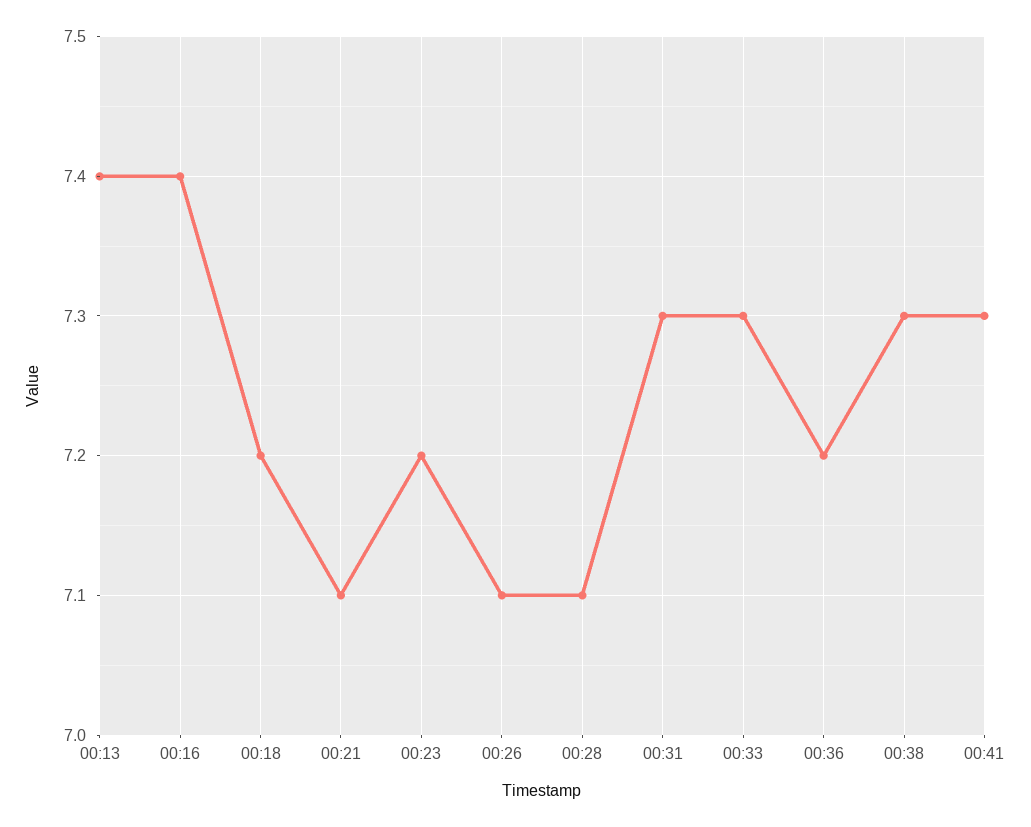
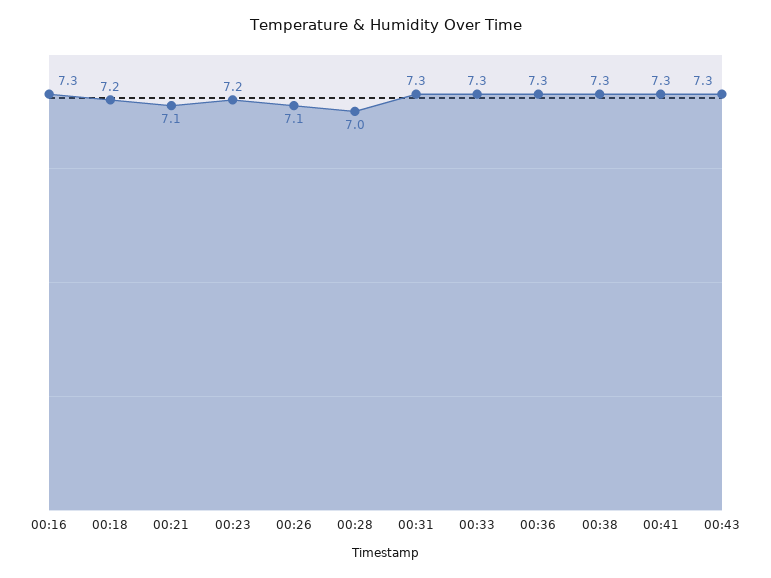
00:13: 7.4 -> none
00:16: 7.4 -> 7.3
00:28: 7.1 -> 7
00:36: 7.2 -> 7.3
00:43: none -> 7.3

